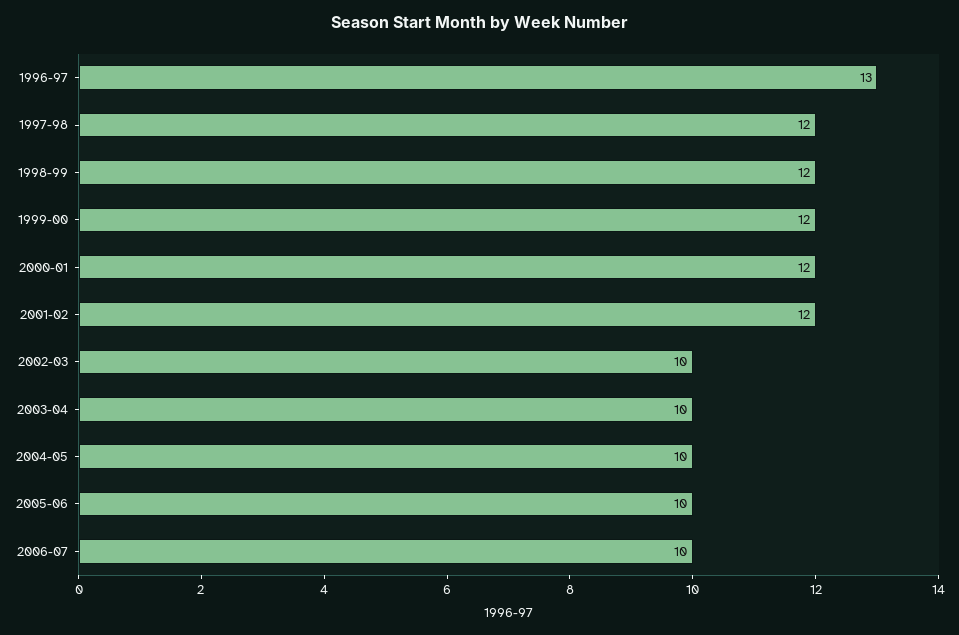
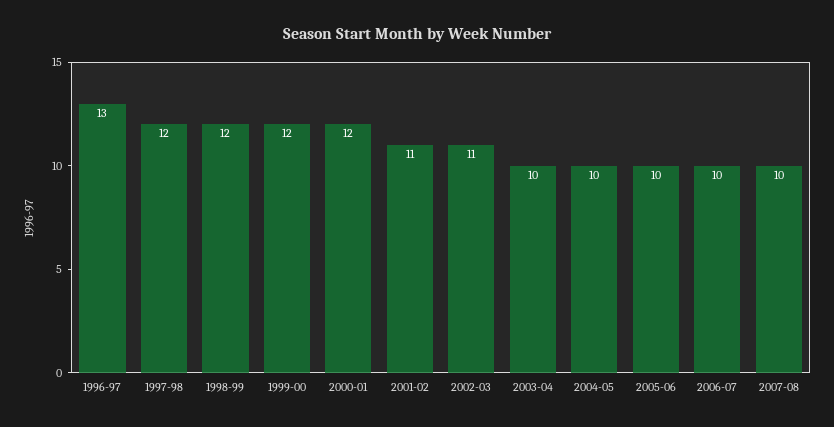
2001-02: 12 -> 11
2002-03: 10 -> 11
2007-08: none -> 10

